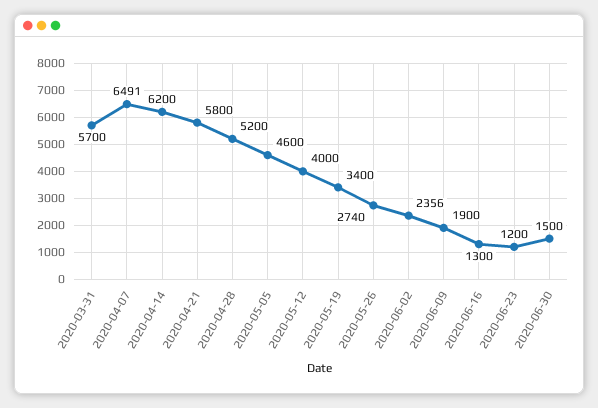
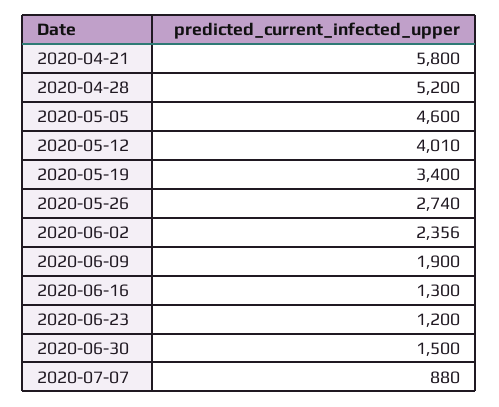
2020-03-31: 5700 -> none
2020-04-07: 6491 -> none
2020-04-14: 6200 -> none
2020-05-12: 4000 -> 4010
2020-07-07: none -> 880

